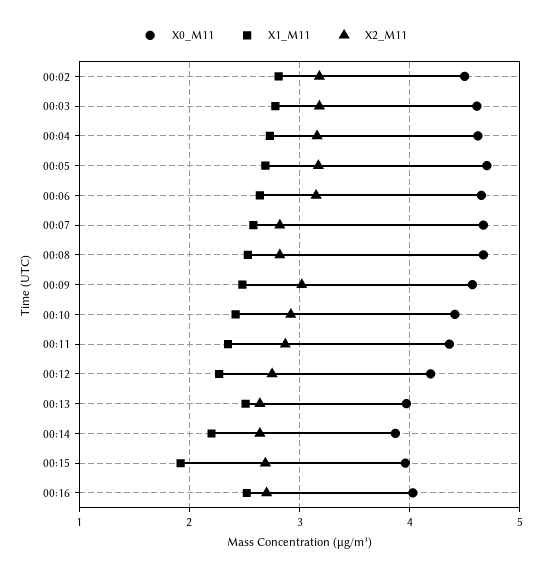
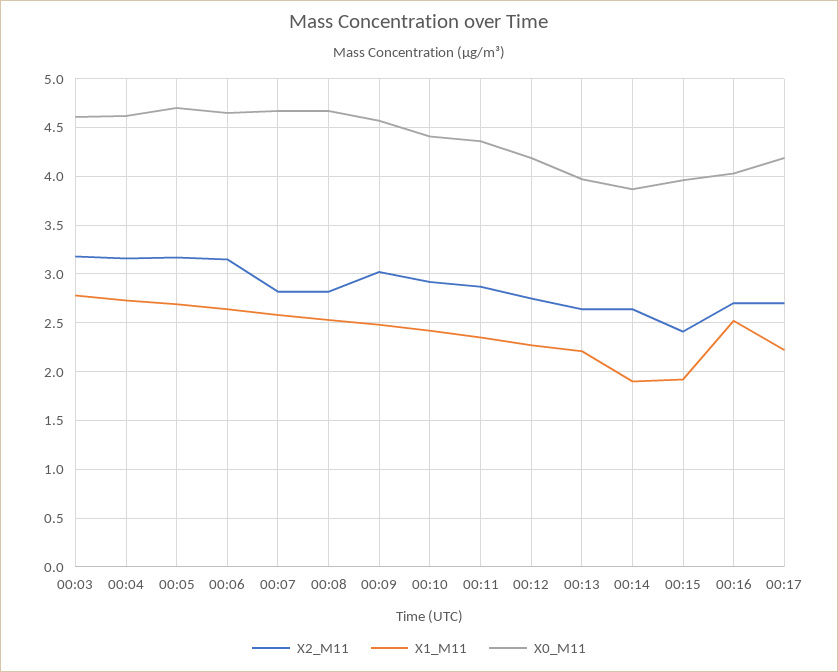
X0_M11, 00:02: 4.5 -> none
X1_M11, 00:02: 2.8 -> none
X2_M11, 00:02: 3.2 -> none
X1_M11, 00:13: 2.5 -> 2.2
X1_M11, 00:14: 2.2 -> 1.9
X2_M11, 00:15: 2.7 -> 2.4
X2_M11, 00:17: none -> 2.7
X1_M11, 00:17: none -> 2.2
X0_M11, 00:17: none -> 4.2

